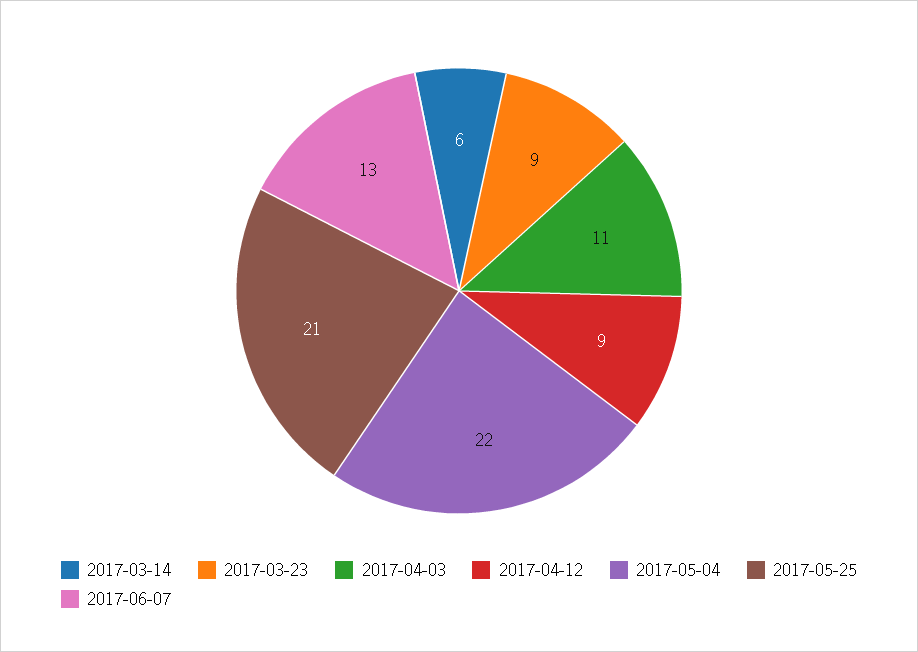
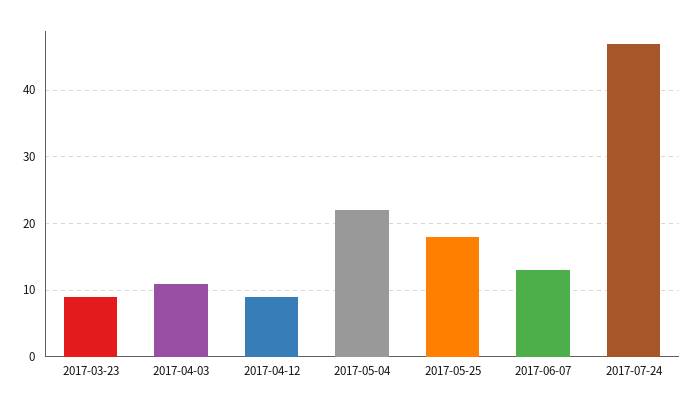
2017-03-14: 6 -> none
2017-05-25: 21 -> 18
2017-07-24: none -> 47

